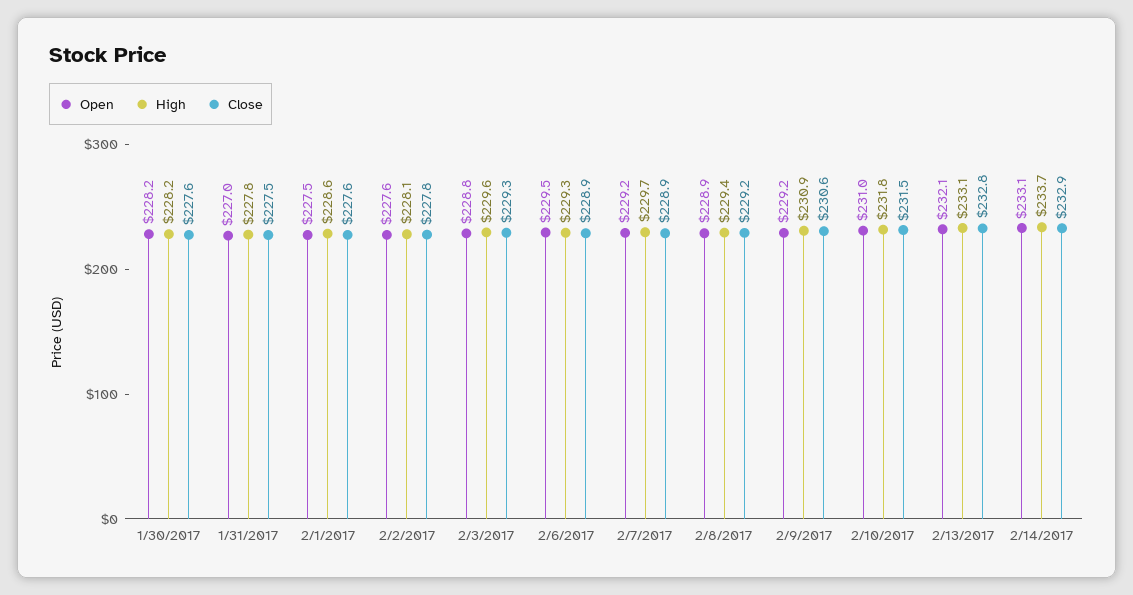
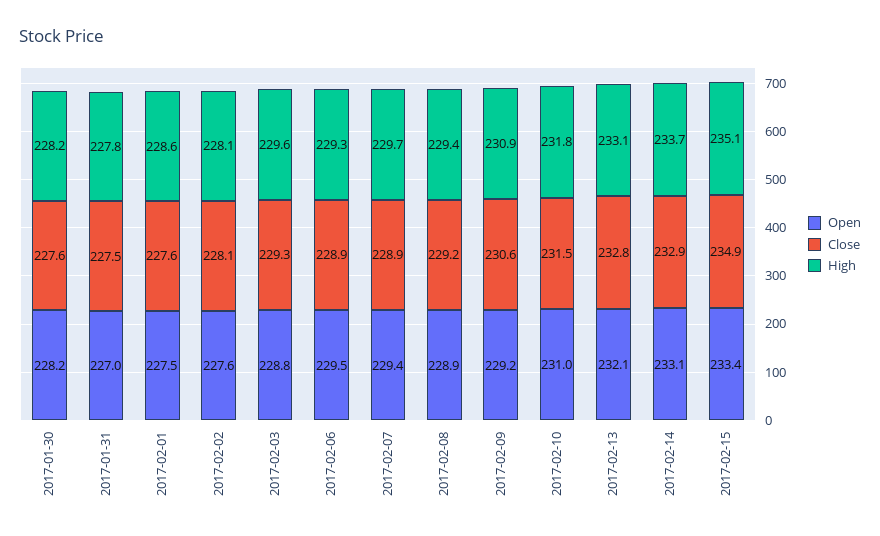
Close, 2/2/2017: 227.8 -> 228.1
Open, 2/7/2017: 229.2 -> 229.4
Open, 2017-02-15: none -> 233.4
Close, 2017-02-15: none -> 234.9
High, 2017-02-15: none -> 235.1

